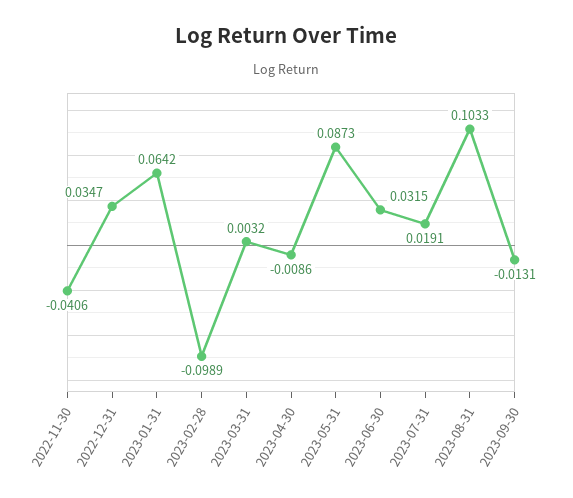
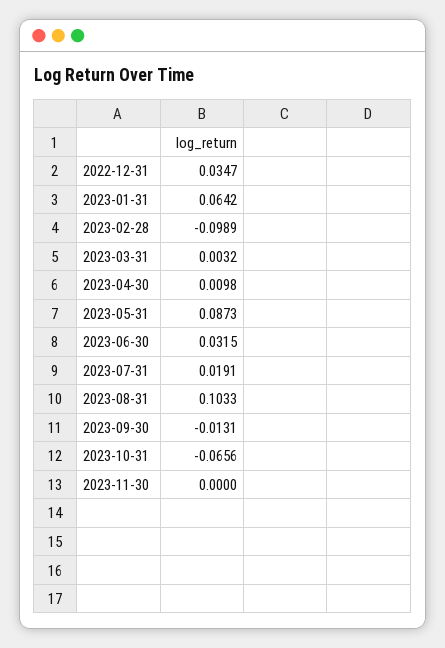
2022-11-30: -0.0406 -> none
2023-04-30: -0.0086 -> 0.0098
2023-10-31: none -> -0.0656
2023-11-30: none -> 0

